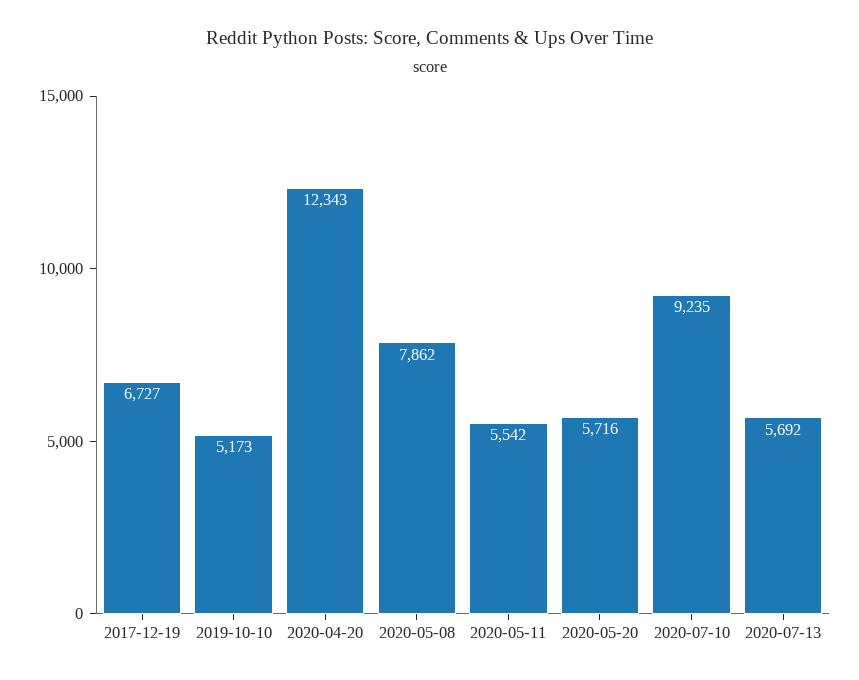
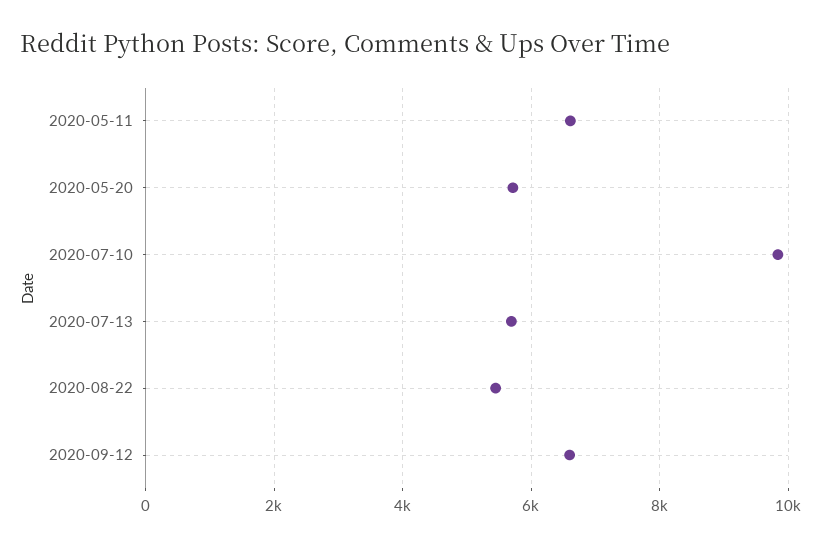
2017-12-19: 6727 -> none
2019-10-10: 5173 -> none
2020-04-20: 12343 -> none
2020-05-08: 7862 -> none
2020-05-11: 5542 -> 6600
2020-07-10: 9235 -> 9800
2020-08-22: none -> 5400
2020-09-12: none -> 6600

